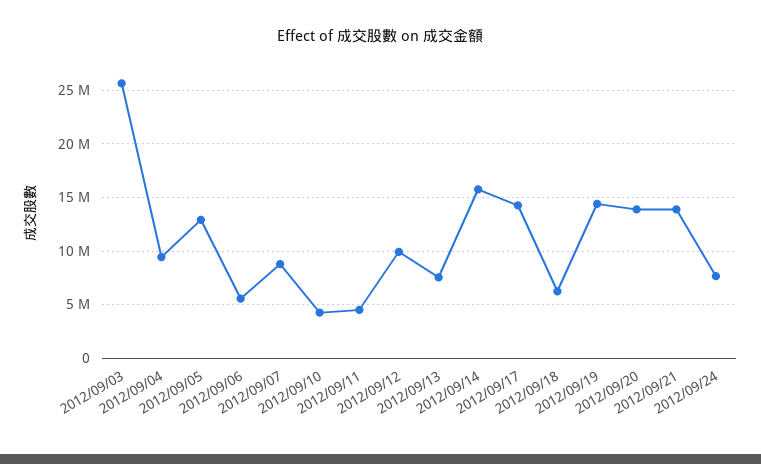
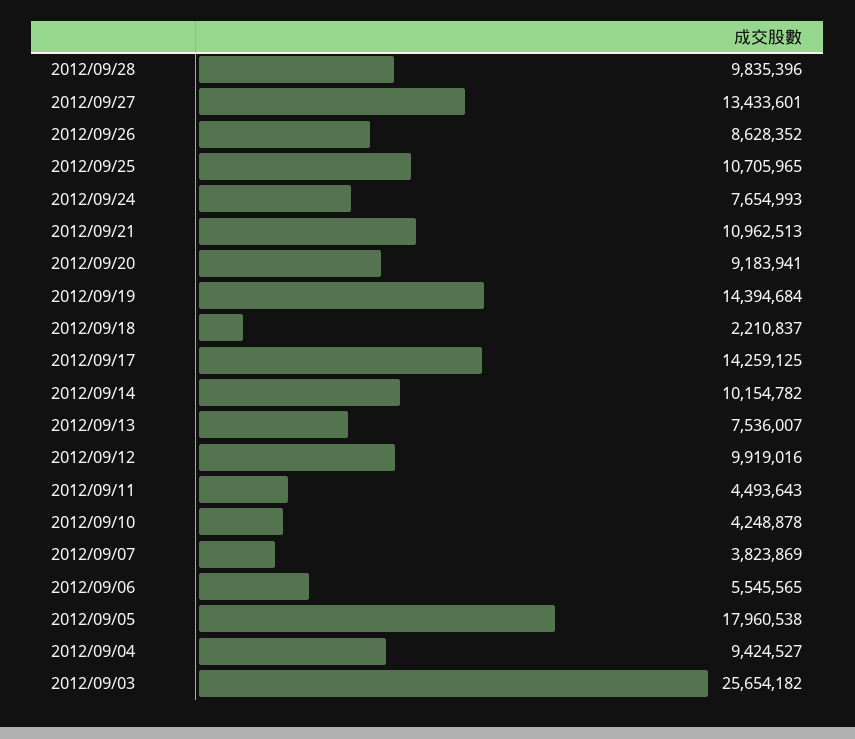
2012/09/05: 13000000 -> 17960538
2012/09/07: 9000000 -> 3823869
2012/09/14: 16000000 -> 10154782
2012/09/18: 6000000 -> 2210837
2012/09/20: 14000000 -> 9183941
2012/09/21: 14000000 -> 10962513
2012/09/28: none -> 9835396
2012/09/27: none -> 13433601
2012/09/26: none -> 8628352
2012/09/25: none -> 10705965

